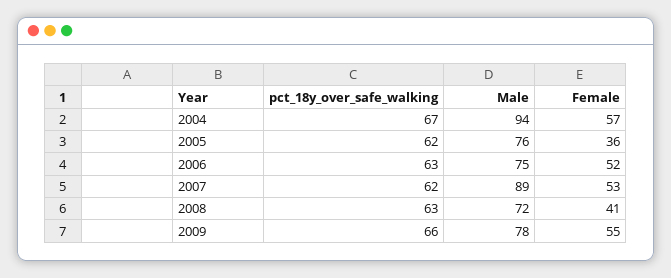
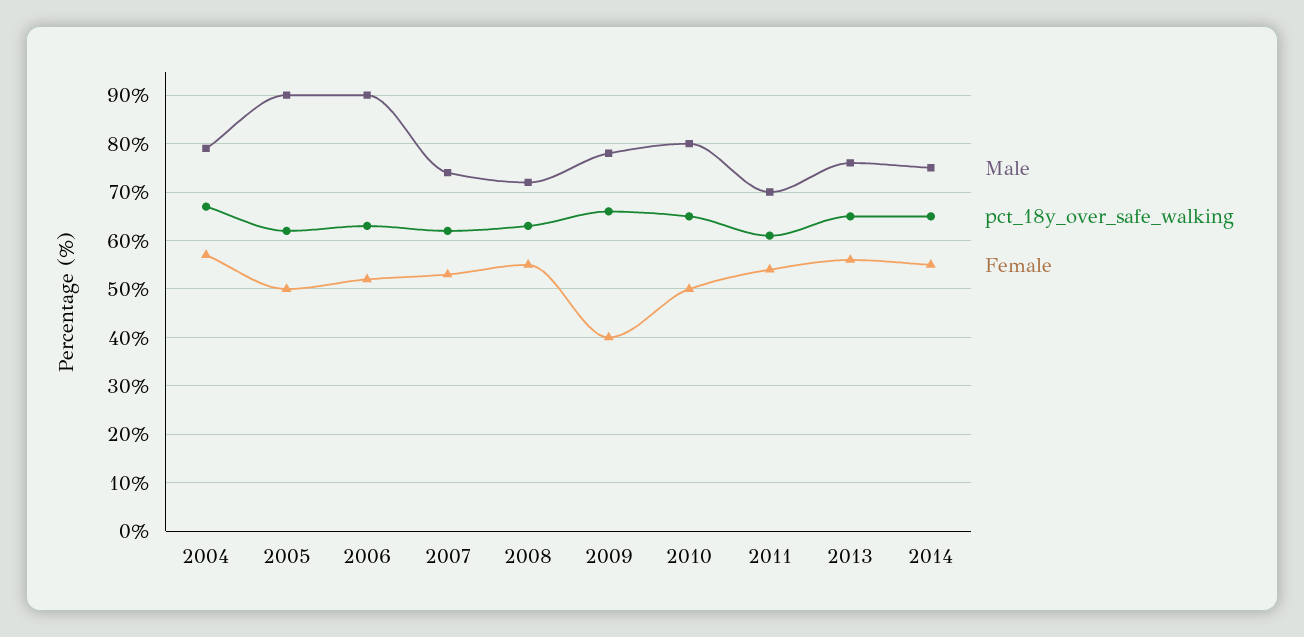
Male, 2004: 94 -> 80
Male, 2005: 76 -> 90
Female, 2005: 36 -> 50
Male, 2006: 75 -> 90
Male, 2007: 89 -> 75
Female, 2008: 41 -> 55
Female, 2009: 55 -> 40
Male, 2010: none -> 80
pct_18y_over_safe_walking, 2010: none -> 65
Female, 2010: none -> 50
Male, 2011: none -> 70
pct_18y_over_safe_walking, 2011: none -> 60
Female, 2011: none -> 55
Male, 2013: none -> 75
pct_18y_over_safe_walking, 2013: none -> 65
Female, 2013: none -> 55
Male, 2014: none -> 75
pct_18y_over_safe_walking, 2014: none -> 65
Female, 2014: none -> 55

